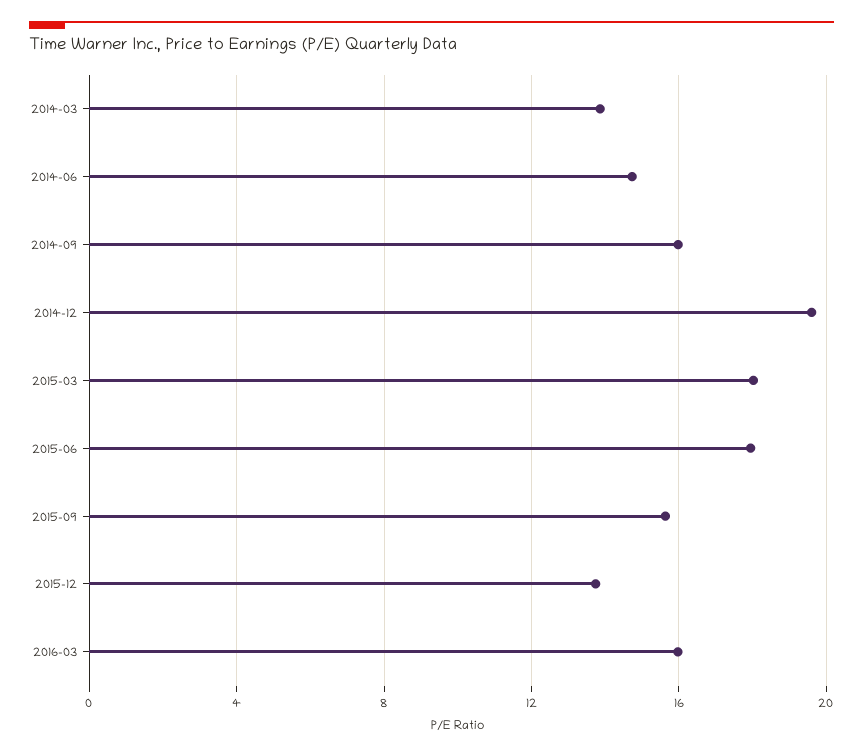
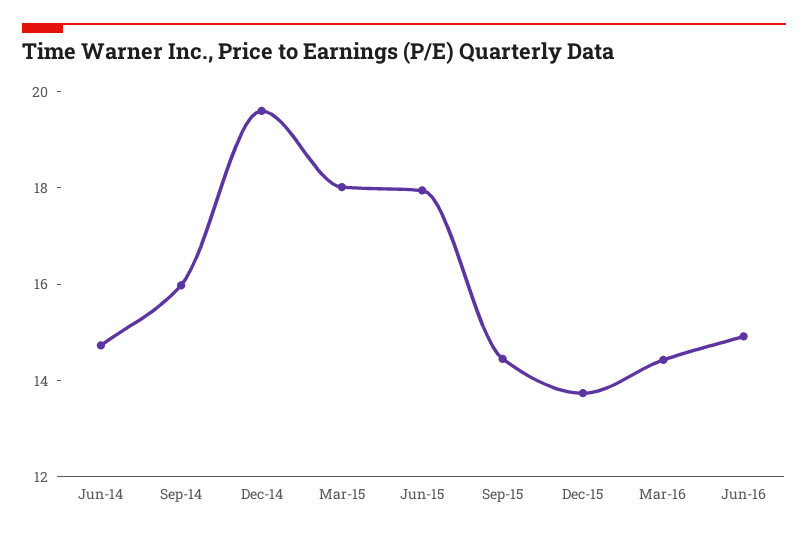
2014-03: 14 -> none
2015-09: 15.5 -> 14.5
2016-03: 16 -> 14.5
Jun-16: none -> 15

